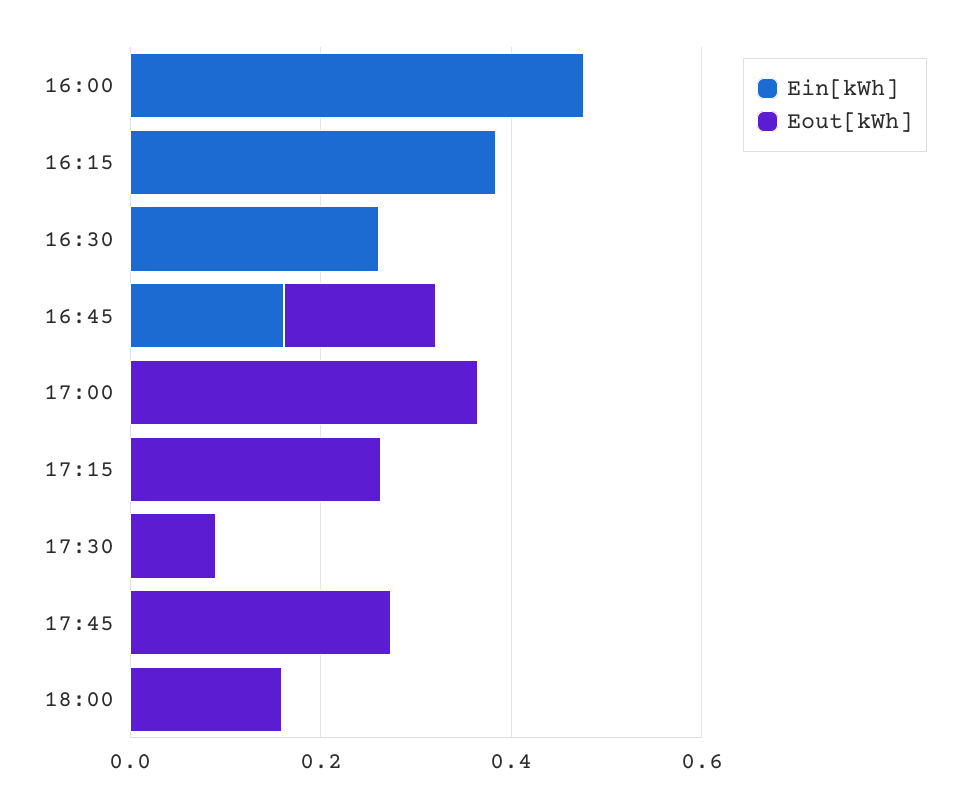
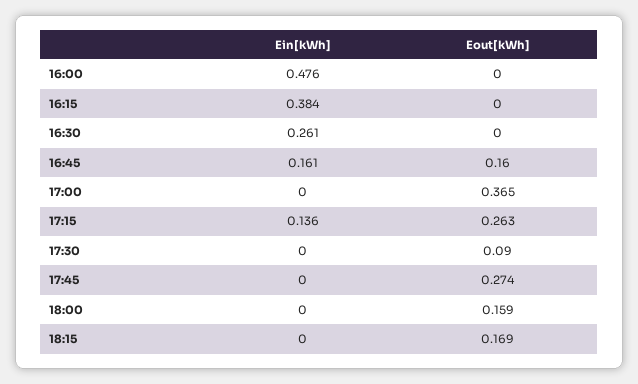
Ein[kWh], 17:15: 0 -> 0.136
Ein[kWh], 18:15: none -> 0
Eout[kWh], 18:15: none -> 0.169

